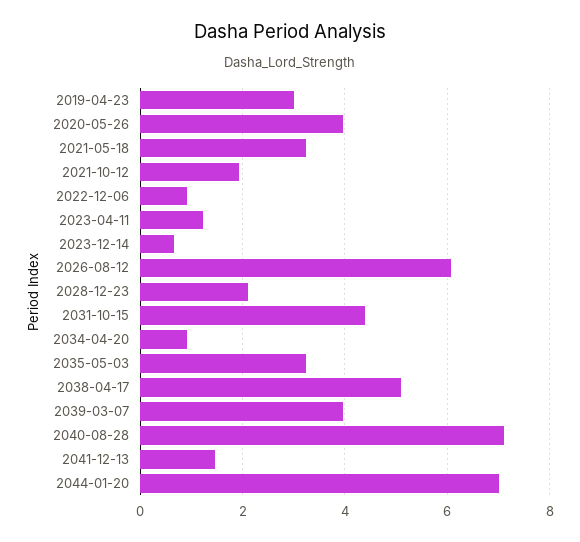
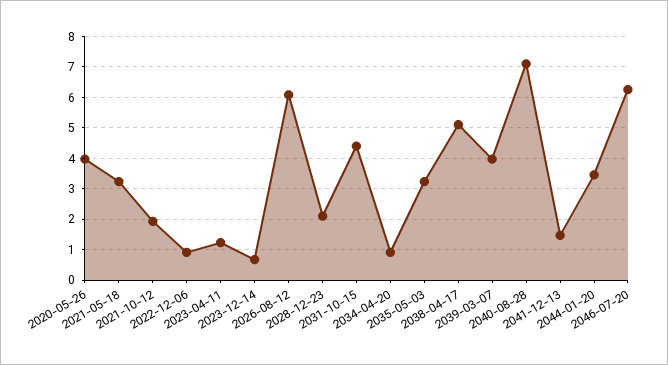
2019-04-23: 3 -> none
2044-01-20: 7 -> 3.4
2046-07-20: none -> 6.2

